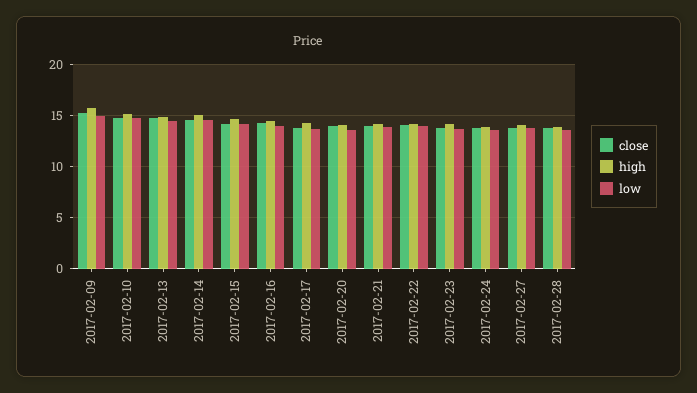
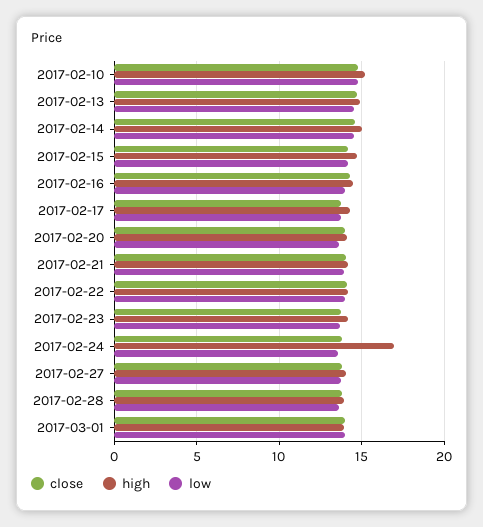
close, 2017-02-09: 15 -> none
high, 2017-02-09: 16 -> none
low, 2017-02-09: 15 -> none
high, 2017-02-24: 14 -> 17
close, 2017-03-01: none -> 14
high, 2017-03-01: none -> 14
low, 2017-03-01: none -> 14

